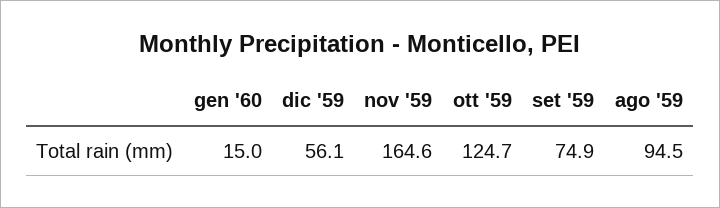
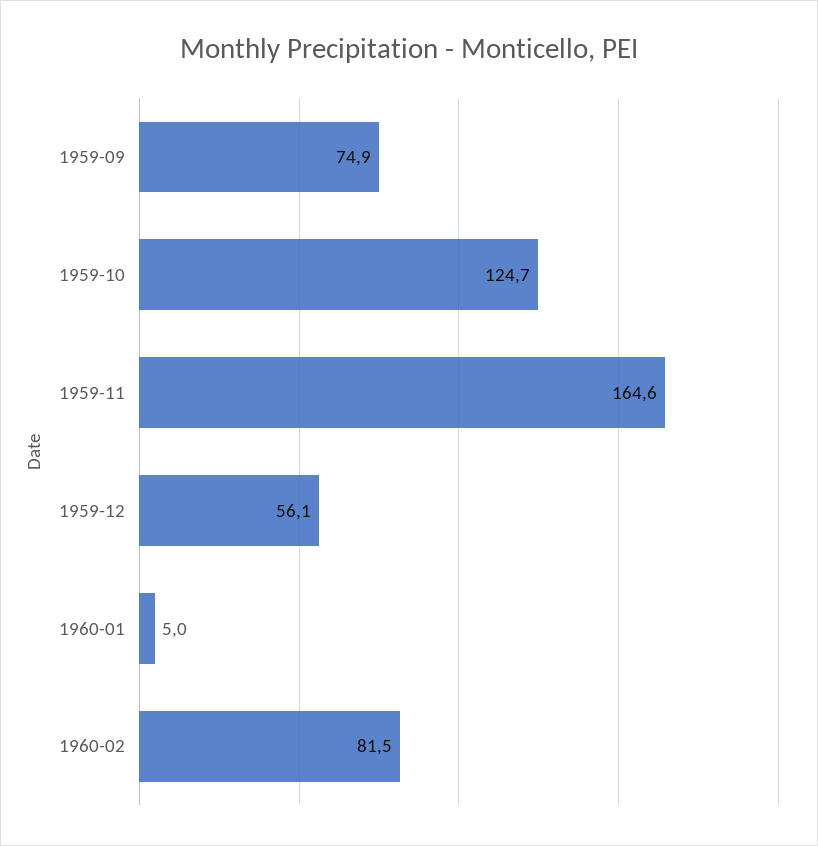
gen '60: 15 -> 5
ago '59: 94.5 -> none
1960-02: none -> 81.5

